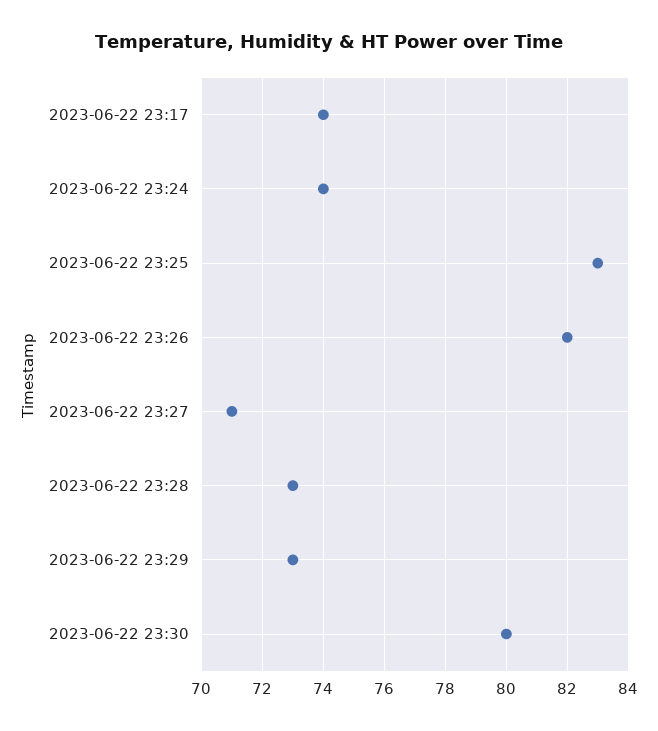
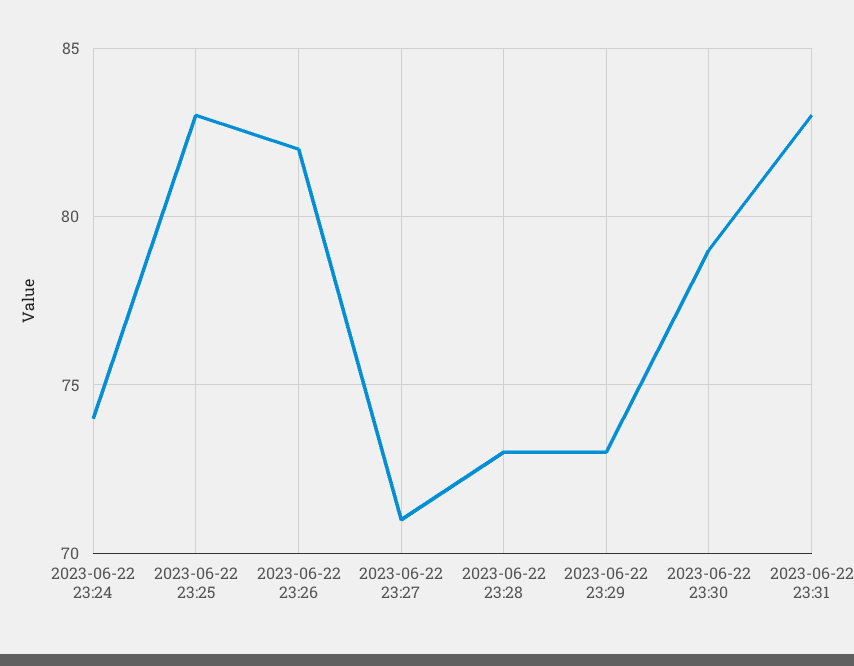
2023-06-22 23:17: 74 -> none
2023-06-22 23:30: 80 -> 79
2023-06-22 23:31: none -> 83

